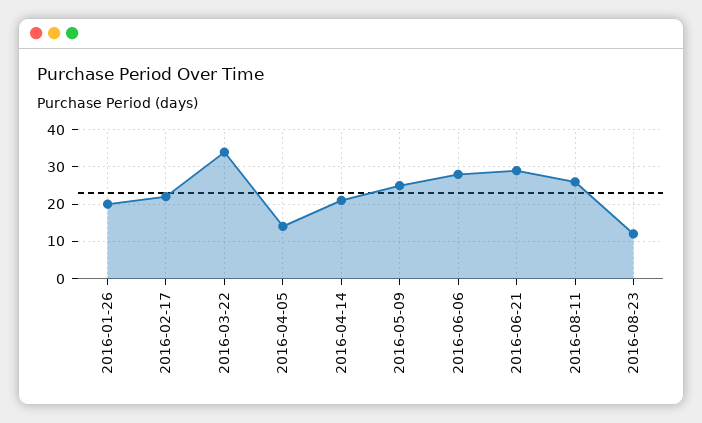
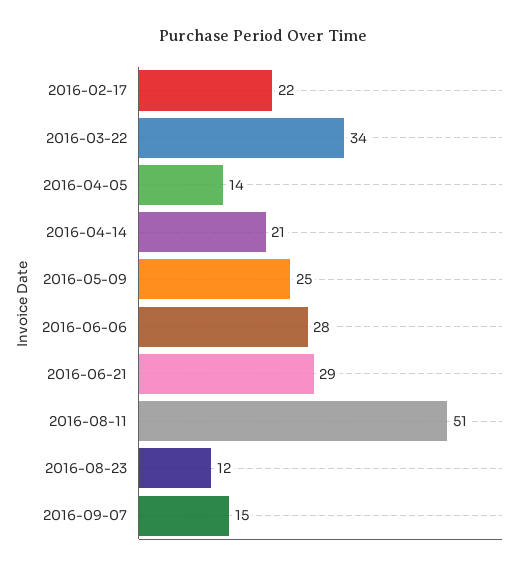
2016-01-26: 20 -> none
2016-08-11: 25 -> 51
2016-09-07: none -> 15

